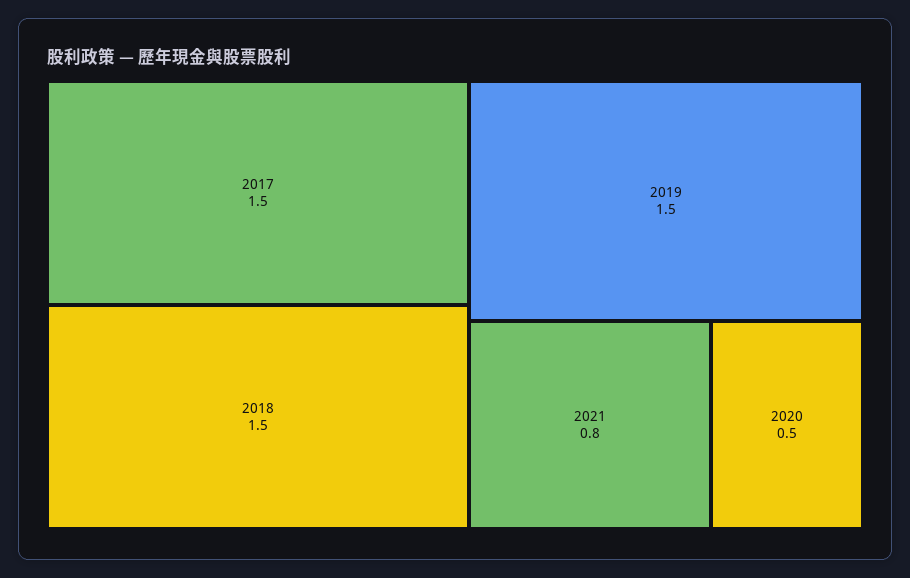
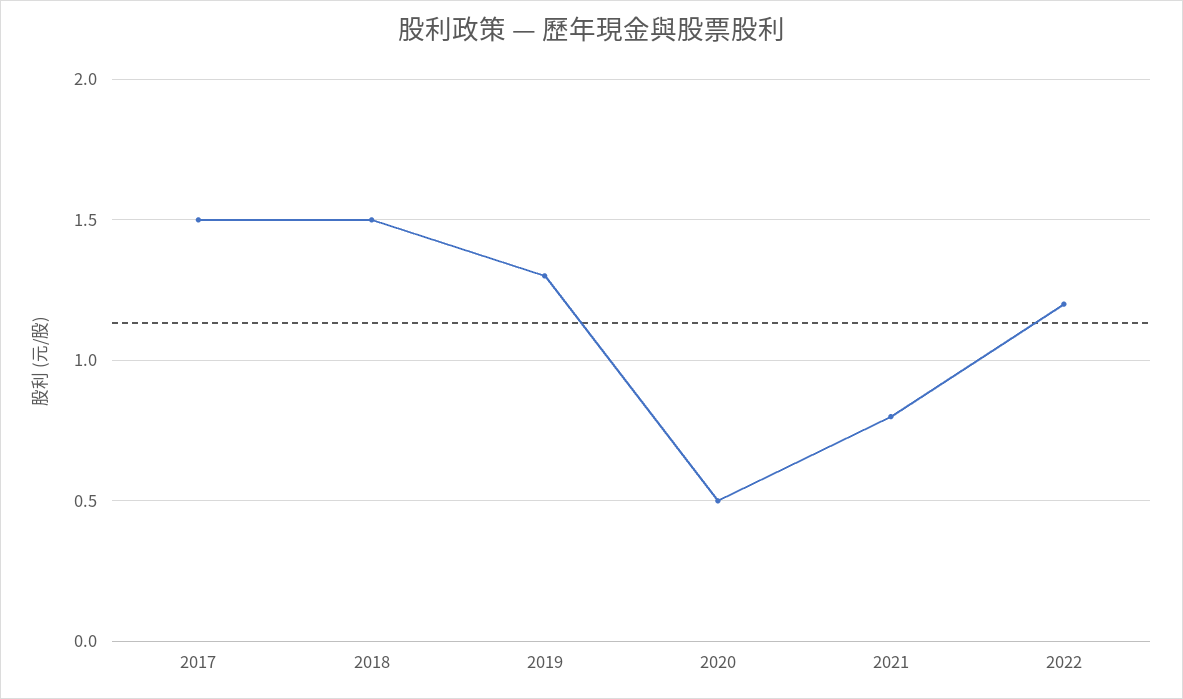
2019: 1.5 -> 1.3
2022: none -> 1.2

